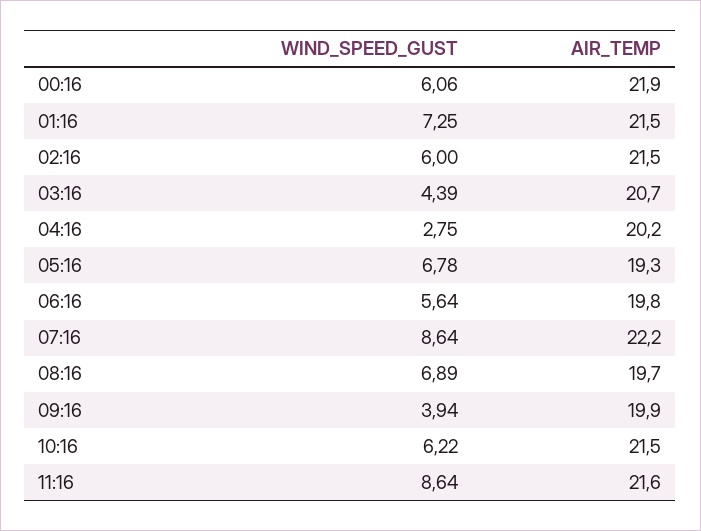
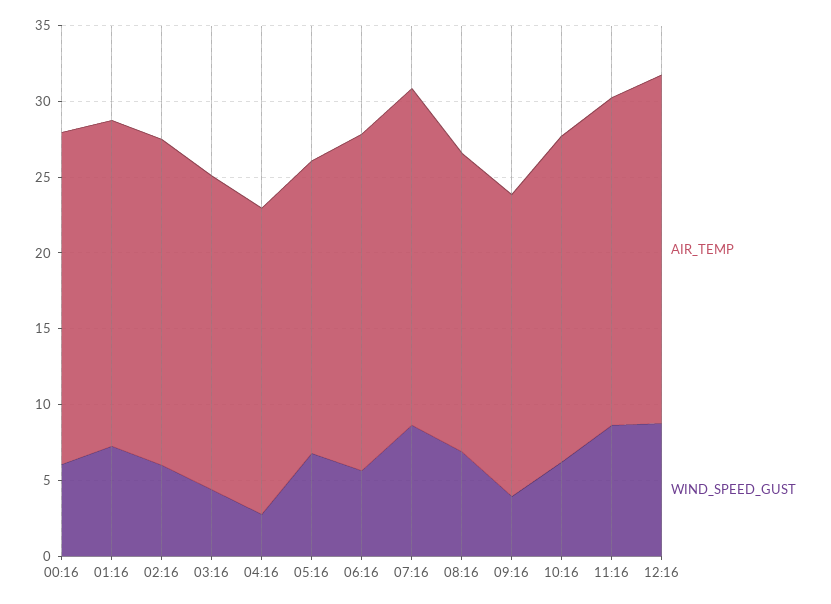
AIR_TEMP, 06:16: 19.8 -> 22
AIR_TEMP, 12:16: none -> 23
WIND_SPEED_GUST, 12:16: none -> 9

